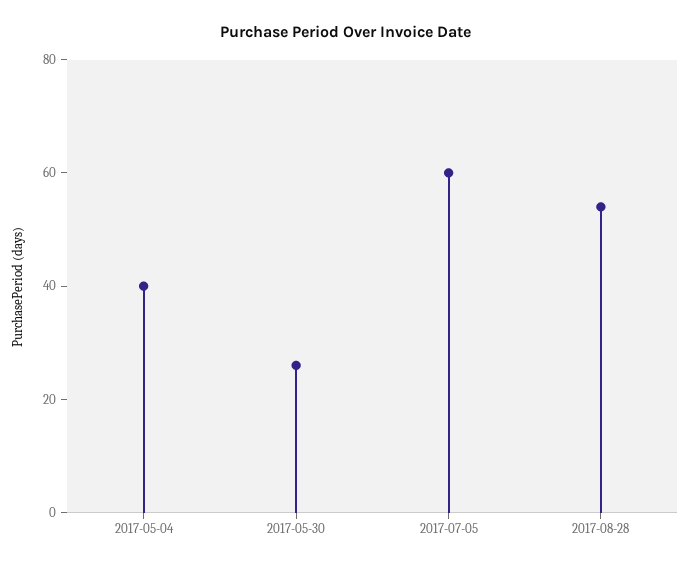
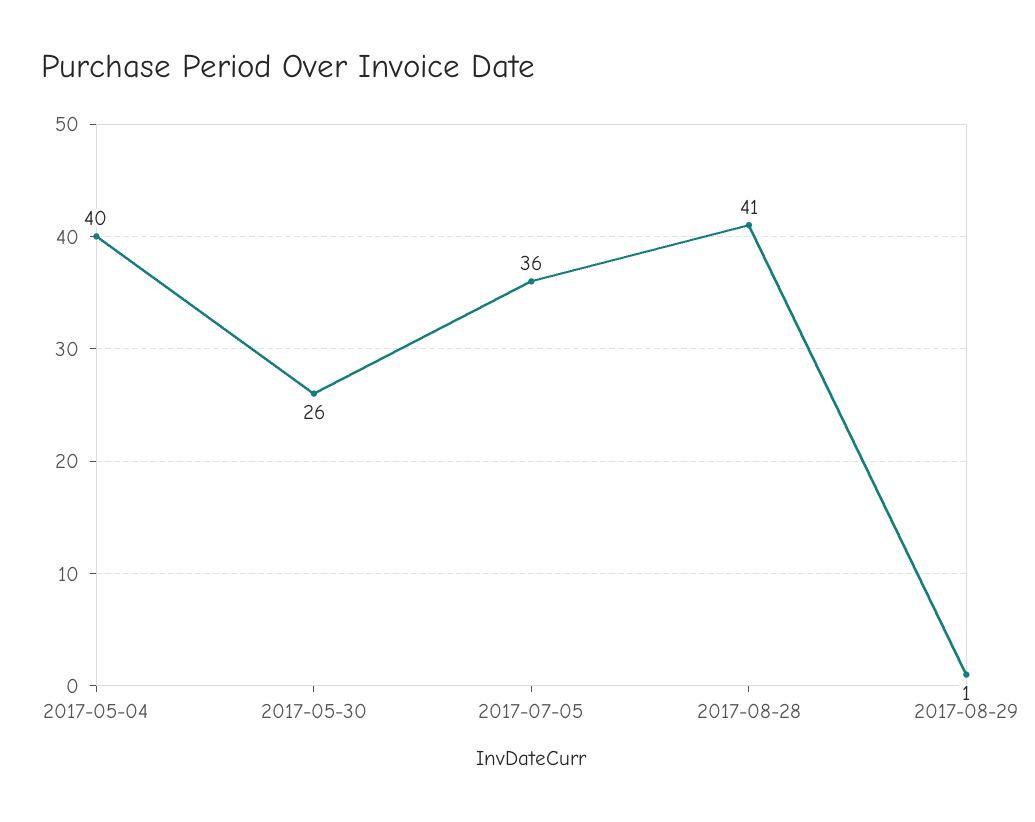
2017-07-05: 60 -> 36
2017-08-28: 55 -> 41
2017-08-29: none -> 1

